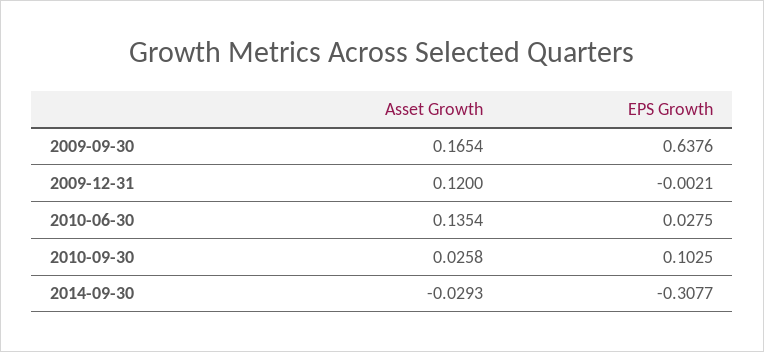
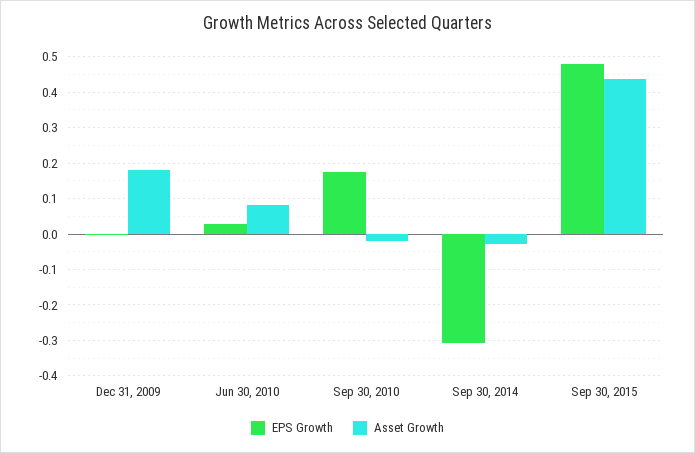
Asset Growth, 2009-09-30: 0.1654 -> none
EPS Growth, 2009-09-30: 0.6376 -> none
Asset Growth, 2009-12-31: 0.12 -> 0.18
Asset Growth, 2010-06-30: 0.1354 -> 0.08
Asset Growth, 2010-09-30: 0.0258 -> -0.02
EPS Growth, 2010-09-30: 0.1025 -> 0.18
EPS Growth, Sep 30, 2015: none -> 0.48
Asset Growth, Sep 30, 2015: none -> 0.44

